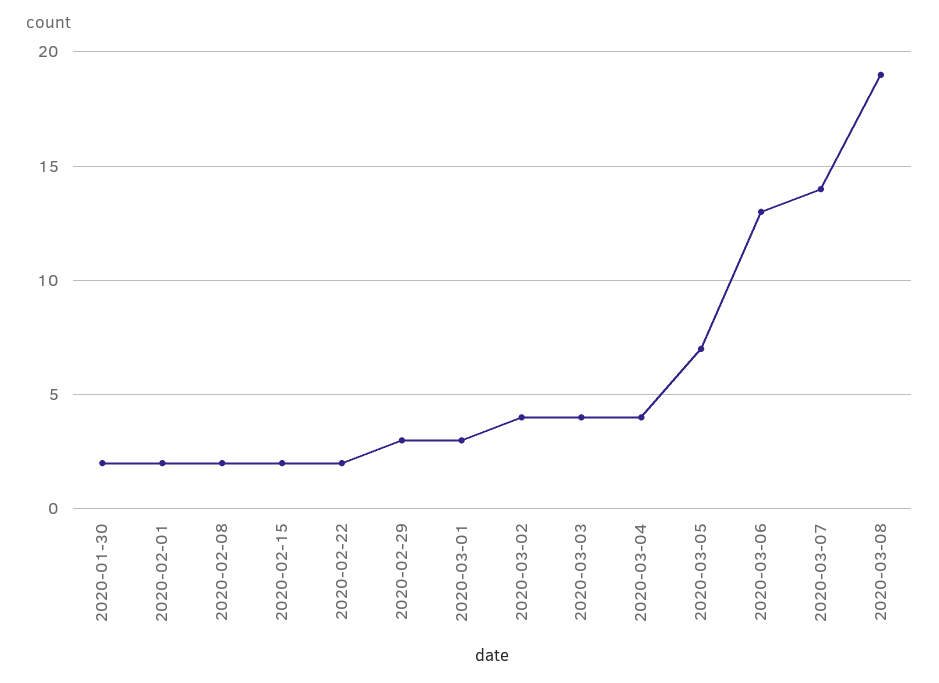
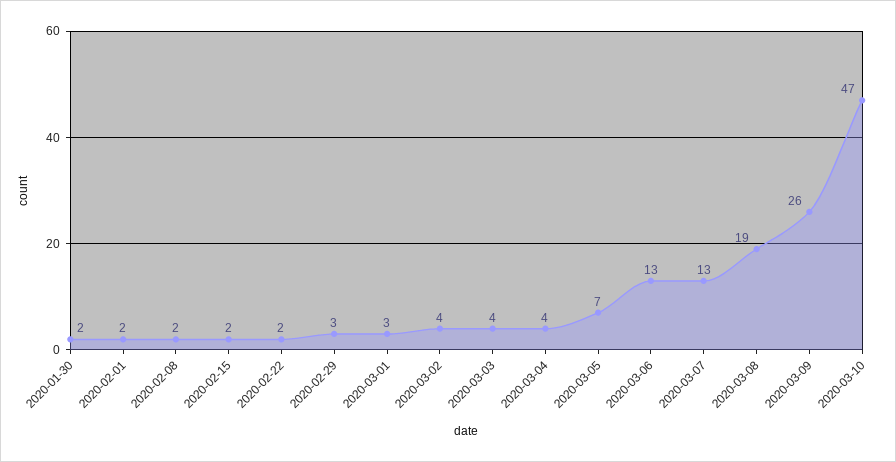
2020-03-07: 14 -> 13
2020-03-09: none -> 26
2020-03-10: none -> 47

